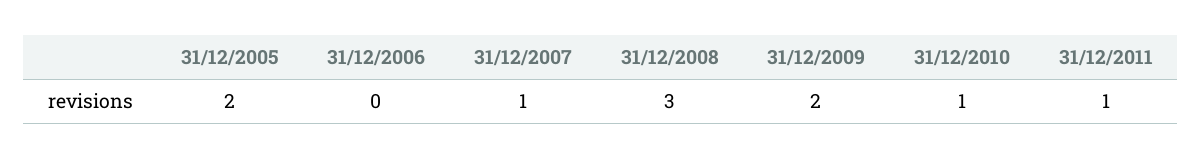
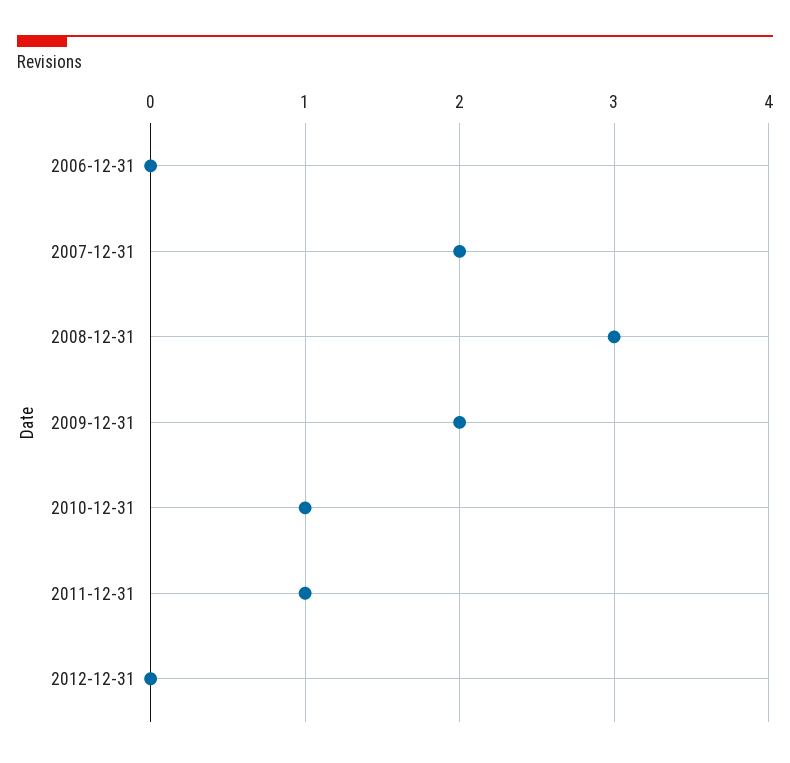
31/12/2005: 2 -> none
31/12/2007: 1 -> 2
2012-12-31: none -> 0

